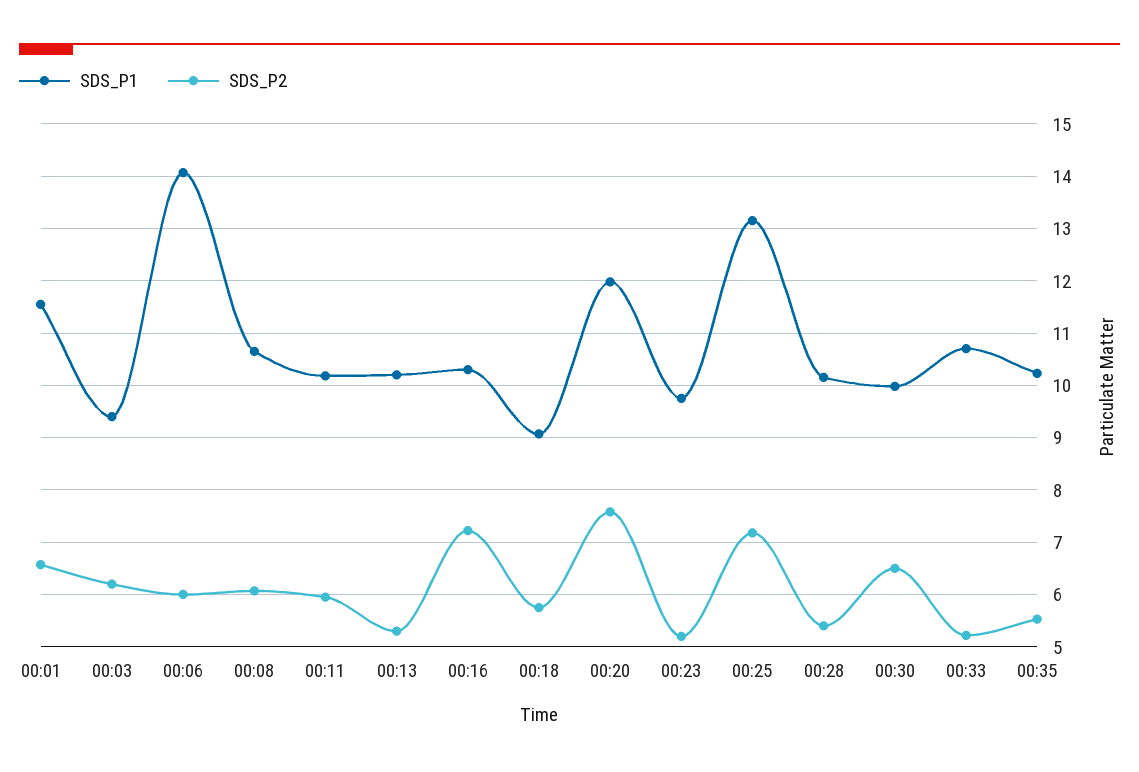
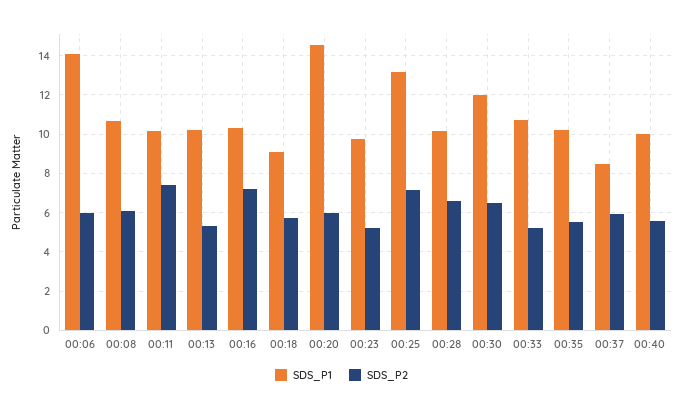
SDS_P1, 00:01: 11.6 -> none
SDS_P2, 00:01: 6.6 -> none
SDS_P1, 00:03: 9.4 -> none
SDS_P2, 00:03: 6.2 -> none
SDS_P2, 00:11: 6 -> 7.5
SDS_P1, 00:20: 12 -> 14.5
SDS_P2, 00:20: 7.6 -> 6
SDS_P2, 00:28: 5.4 -> 6.5
SDS_P1, 00:30: 10 -> 12
SDS_P1, 00:37: none -> 8.5
SDS_P2, 00:37: none -> 6
SDS_P1, 00:40: none -> 10
SDS_P2, 00:40: none -> 5.5

